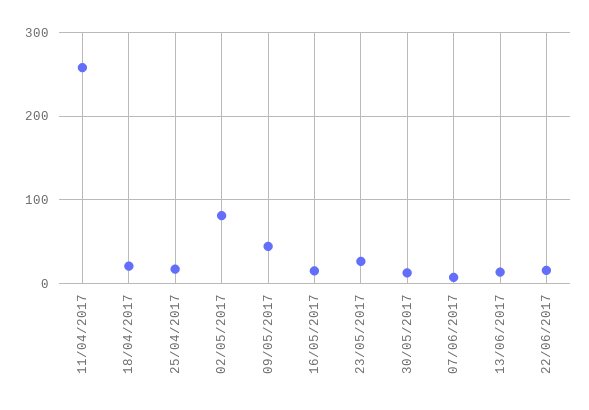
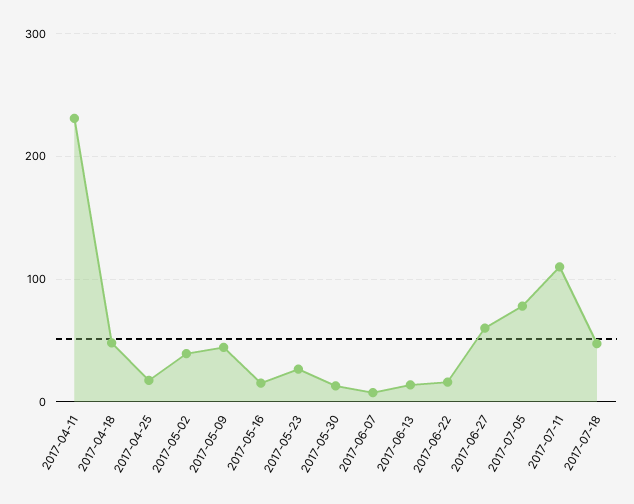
11/04/2017: 260 -> 230
18/04/2017: 20 -> 50
02/05/2017: 80 -> 40
2017-06-27: none -> 60
2017-07-05: none -> 80
2017-07-11: none -> 110
2017-07-18: none -> 50

